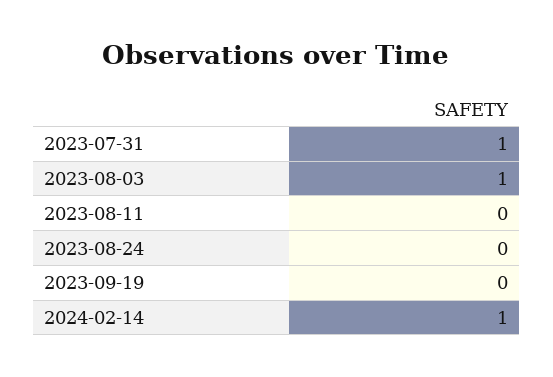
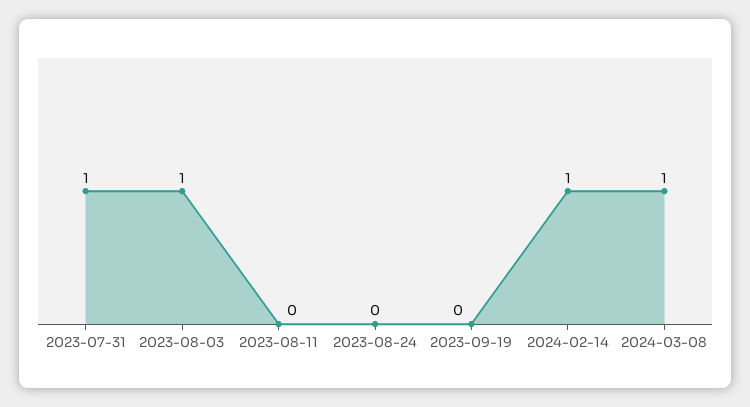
2024-03-08: none -> 1

